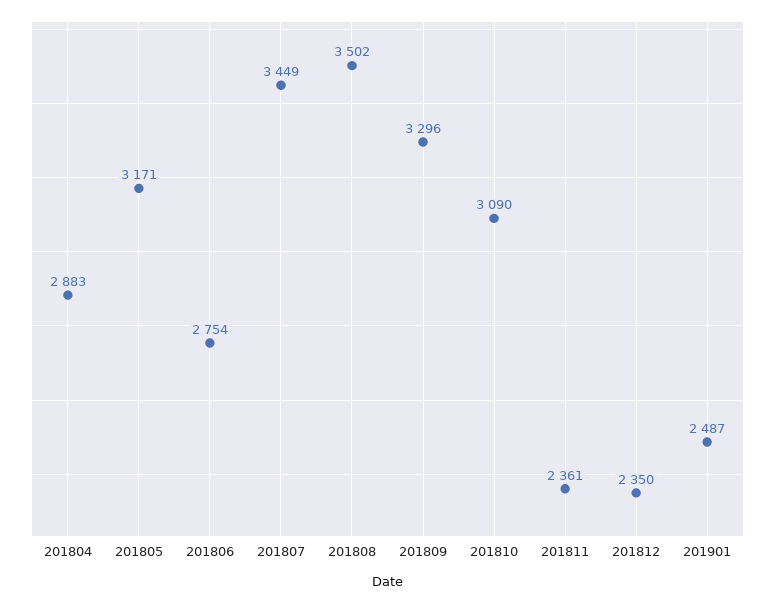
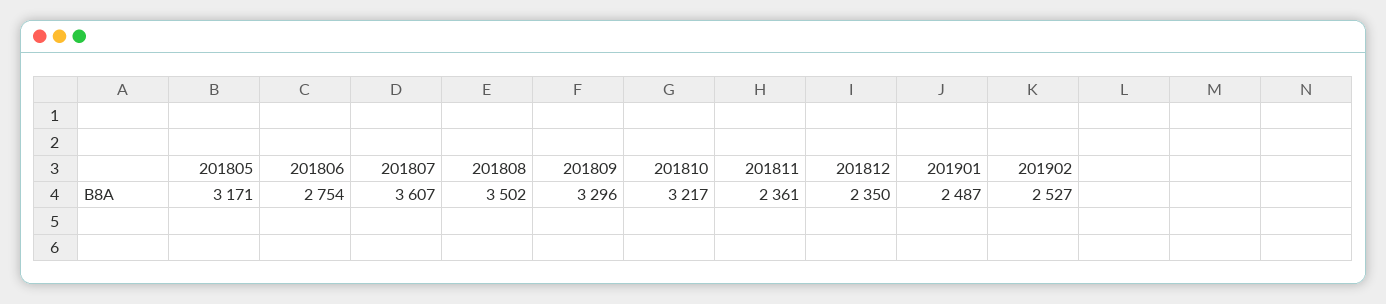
201804: 2883 -> none
201807: 3449 -> 3607
201810: 3090 -> 3217
201902: none -> 2527

